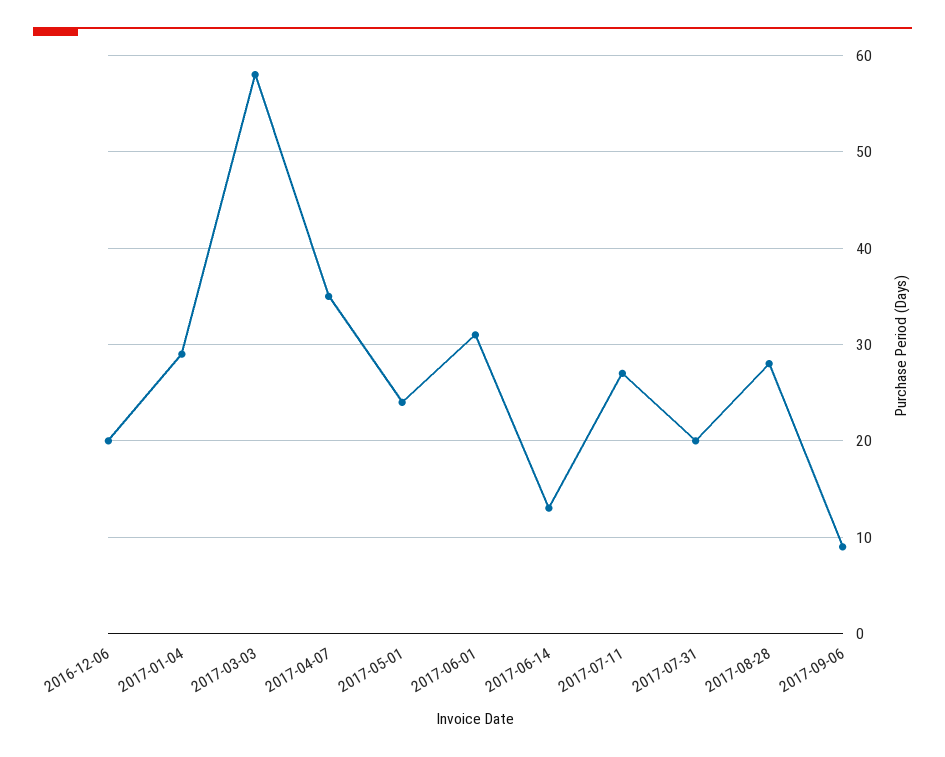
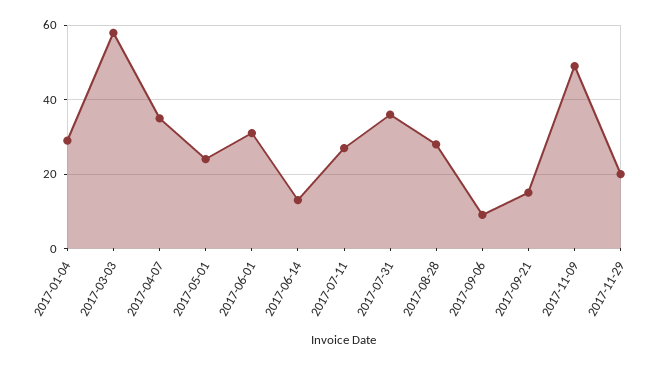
2016-12-06: 20 -> none
2017-07-31: 20 -> 35
2017-09-21: none -> 15
2017-11-09: none -> 50
2017-11-29: none -> 20

